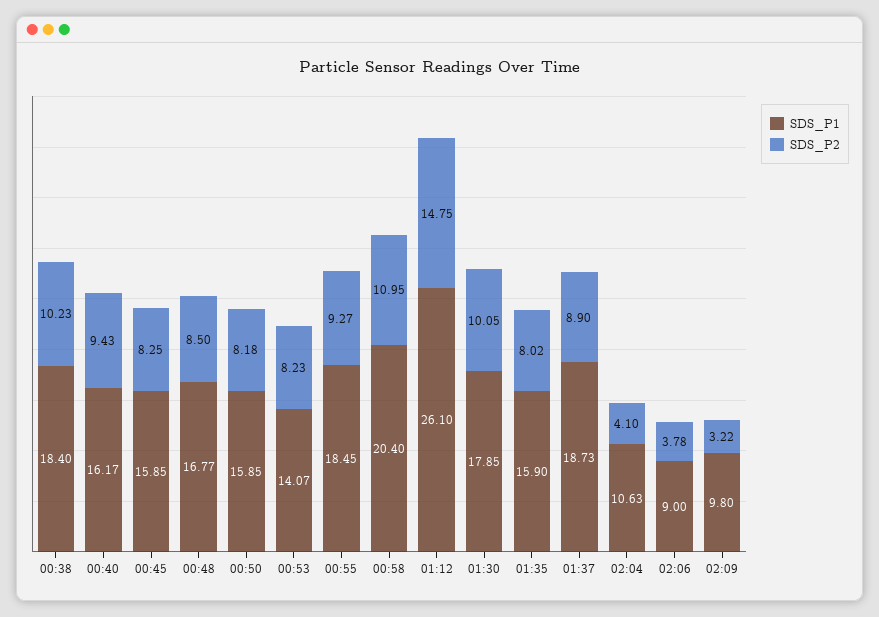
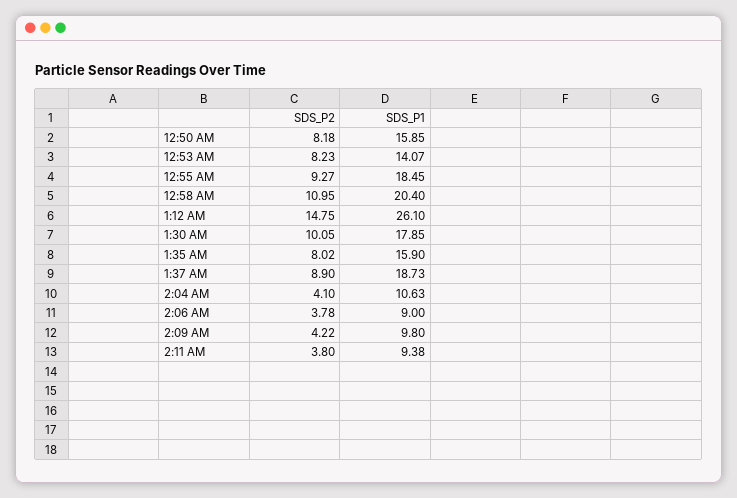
SDS_P1, 00:38: 18.4 -> none
SDS_P2, 00:38: 10.23 -> none
SDS_P1, 00:40: 16.17 -> none
SDS_P2, 00:40: 9.43 -> none
SDS_P1, 00:45: 15.85 -> none
SDS_P2, 00:45: 8.25 -> none
SDS_P1, 00:48: 16.77 -> none
SDS_P2, 00:48: 8.5 -> none
SDS_P2, 02:09: 3.22 -> 4.22
SDS_P2, 2:11 AM: none -> 3.8
SDS_P1, 2:11 AM: none -> 9.38

